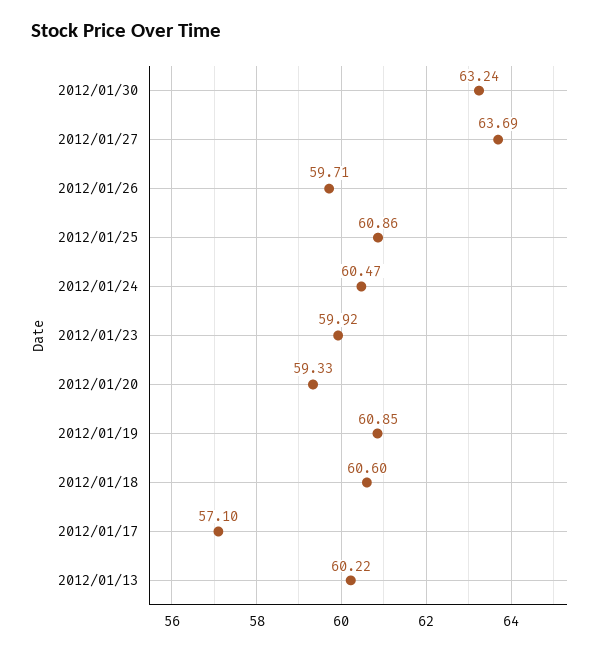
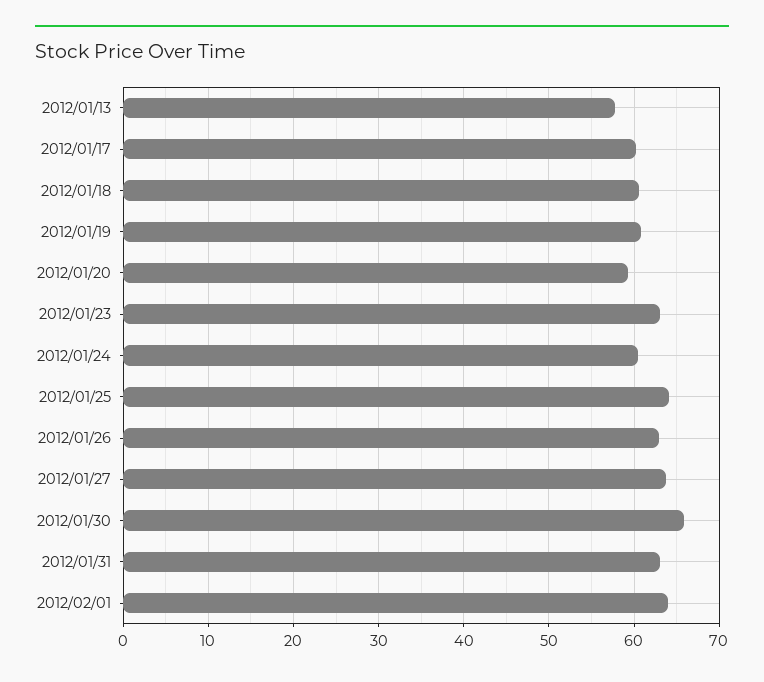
2012/01/30: 63.24 -> 66
2012/01/26: 59.71 -> 63
2012/01/25: 60.86 -> 64
2012/01/23: 59.92 -> 63
2012/01/17: 57.1 -> 60
2012/01/13: 60.22 -> 58
2012/01/31: none -> 63
2012/02/01: none -> 64

